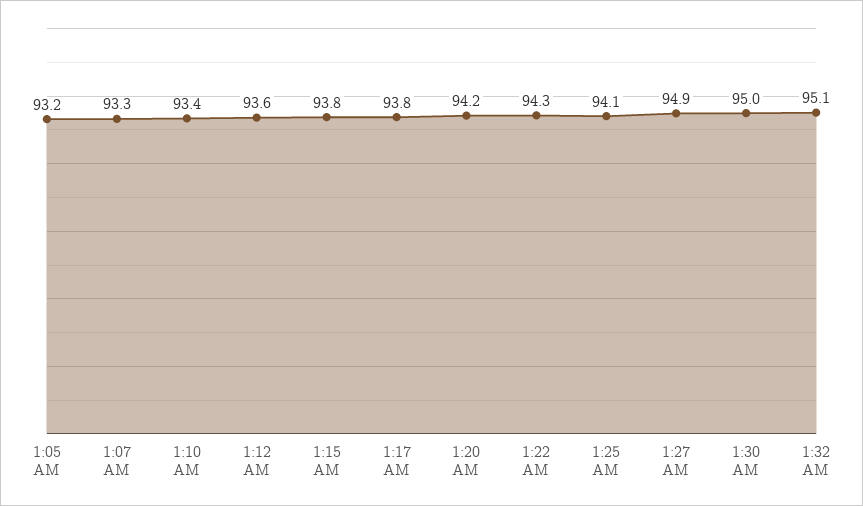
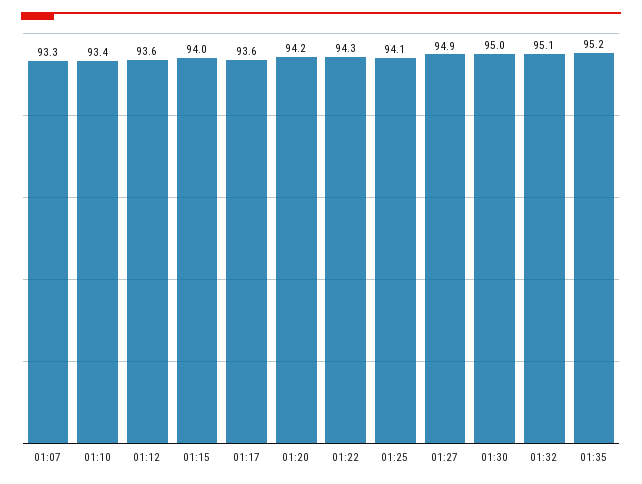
1:05 AM: 93.2 -> none
1:15 AM: 93.8 -> 94
1:17 AM: 93.8 -> 93.6
01:35: none -> 95.2

